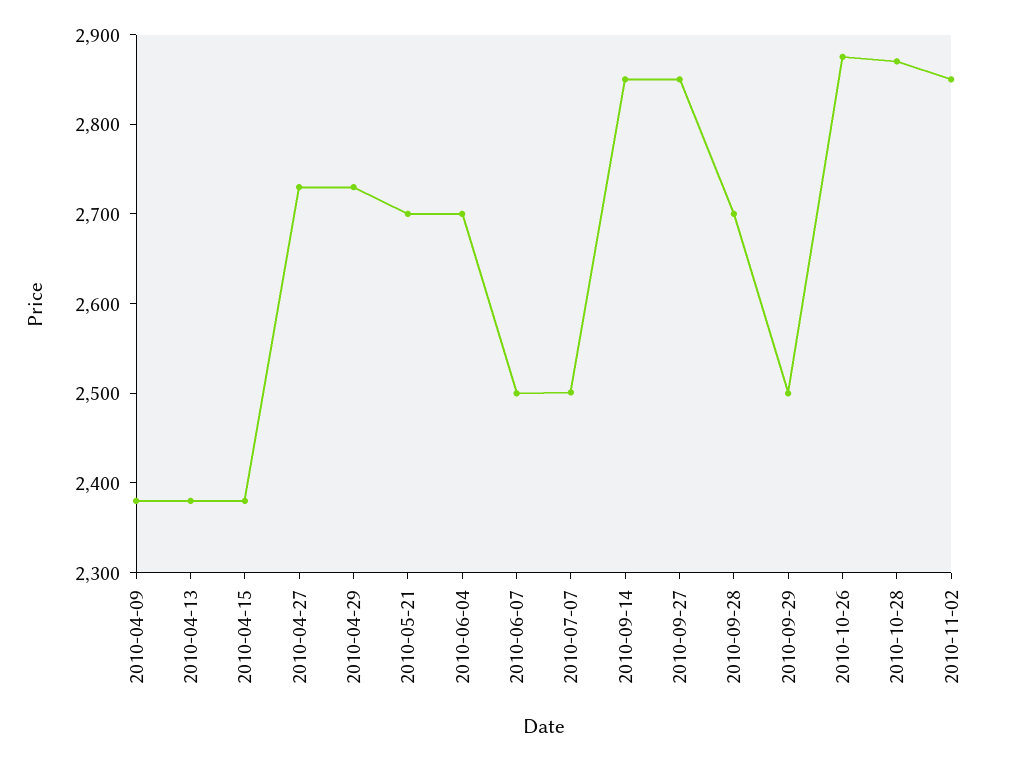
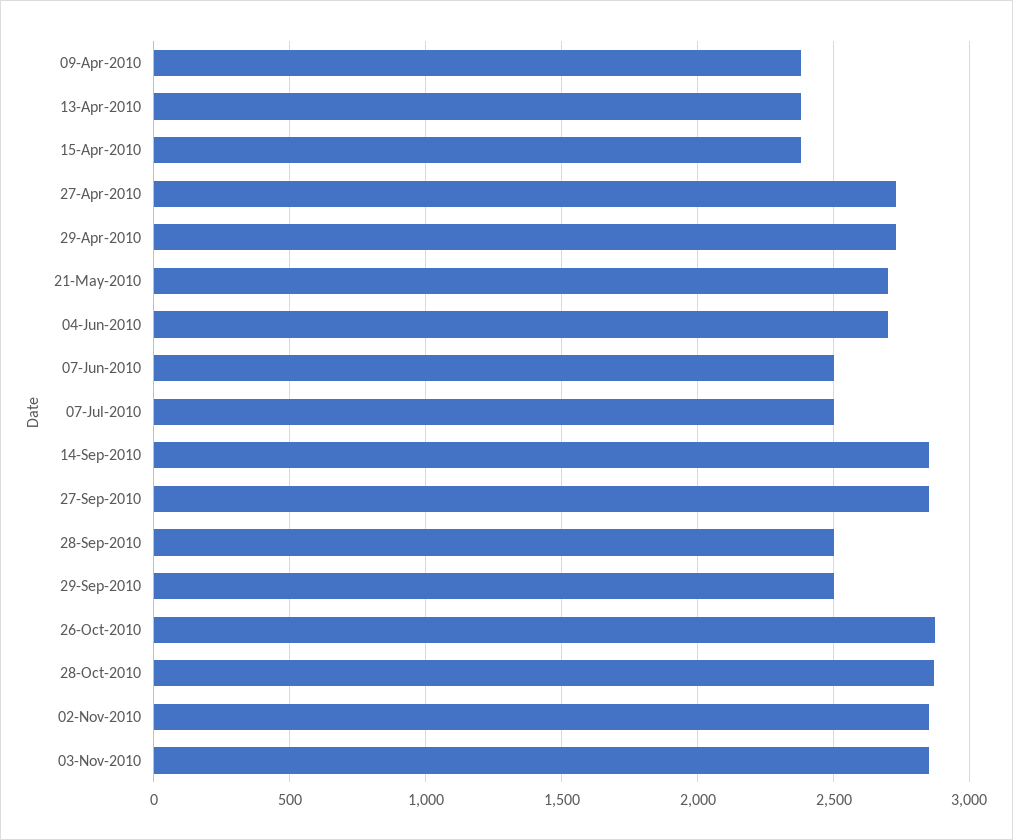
2010-09-28: 2700 -> 2500
03-Nov-2010: none -> 2850

